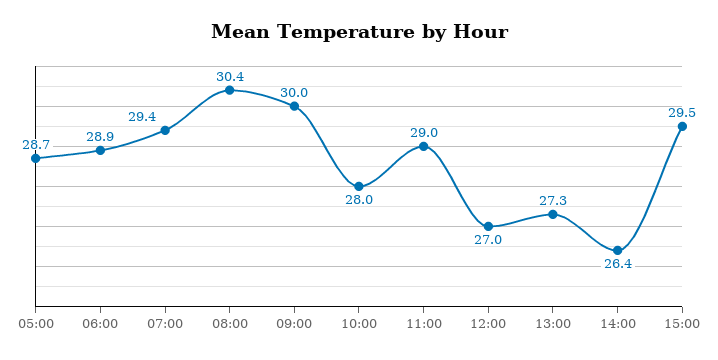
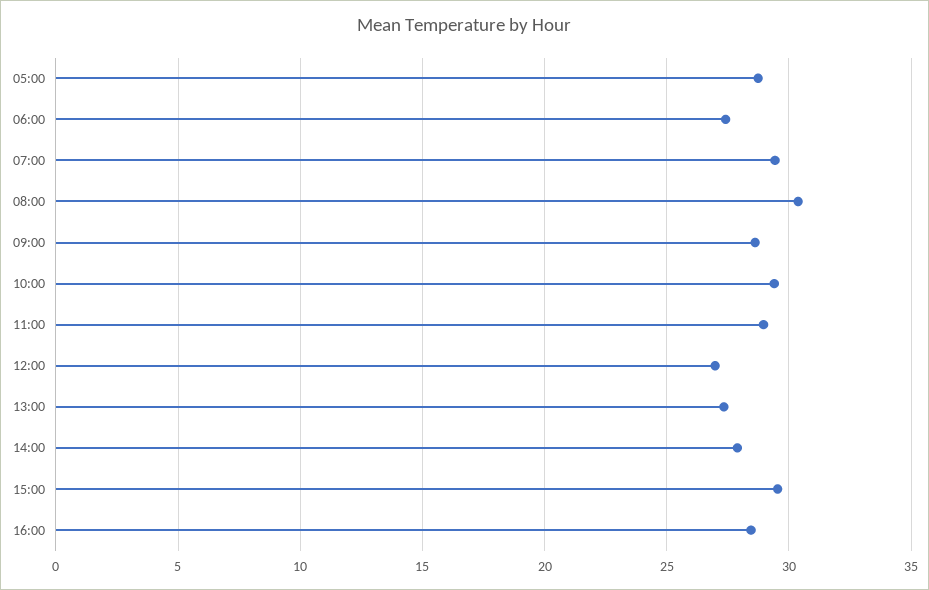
06:00: 28.9 -> 27.5
09:00: 30 -> 28.5
10:00: 28 -> 29.5
14:00: 26.4 -> 28
16:00: none -> 28.5

